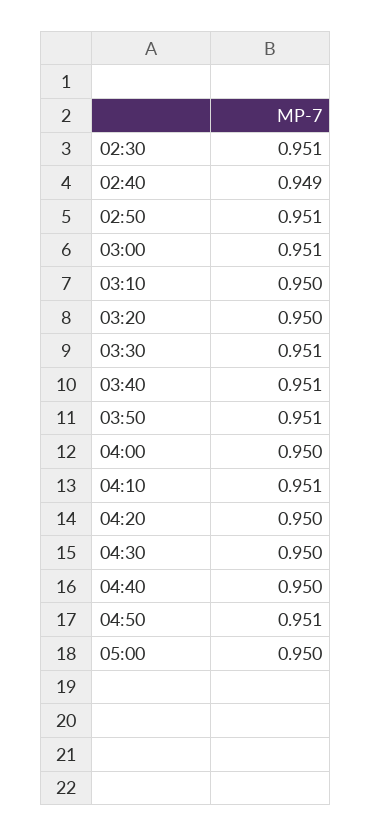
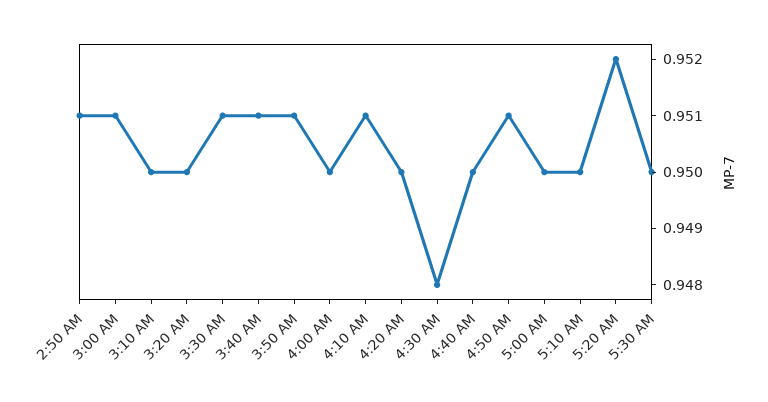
02:30: 0.951 -> none
02:40: 0.949 -> none
04:30: 0.95 -> 0.948
5:10 AM: none -> 0.95
5:20 AM: none -> 0.952
5:30 AM: none -> 0.95

